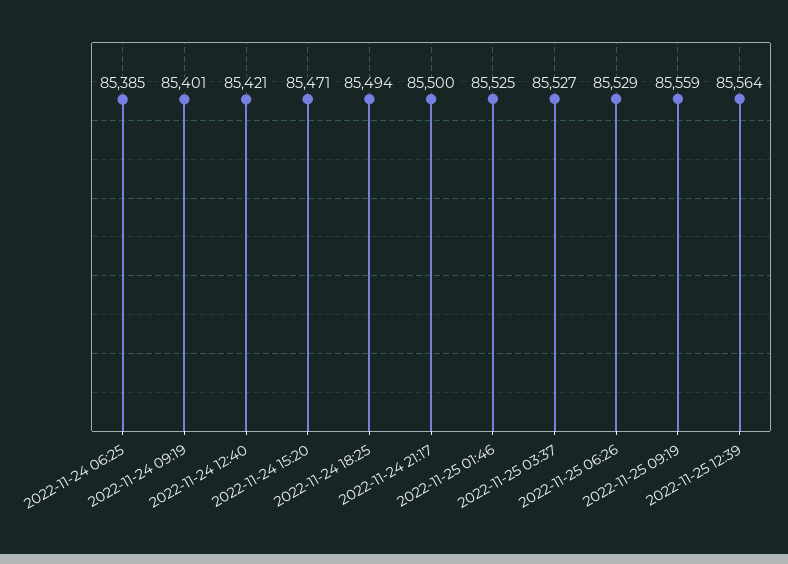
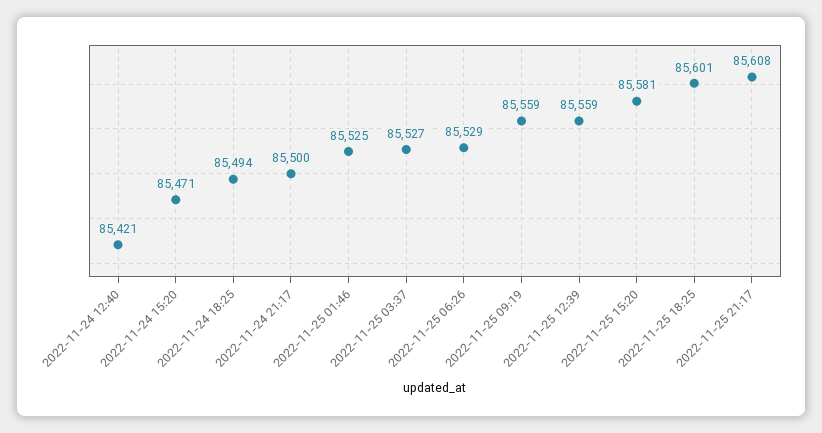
2022-11-24 06:25: 85385 -> none
2022-11-24 09:19: 85401 -> none
2022-11-25 12:39: 85564 -> 85559
2022-11-25 15:20: none -> 85581
2022-11-25 18:25: none -> 85601
2022-11-25 21:17: none -> 85608

